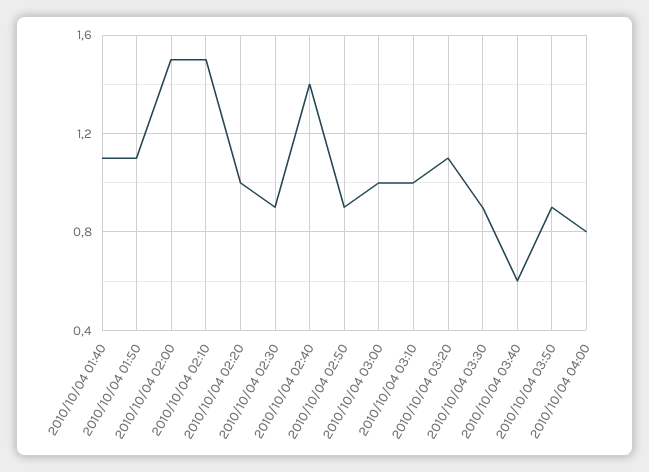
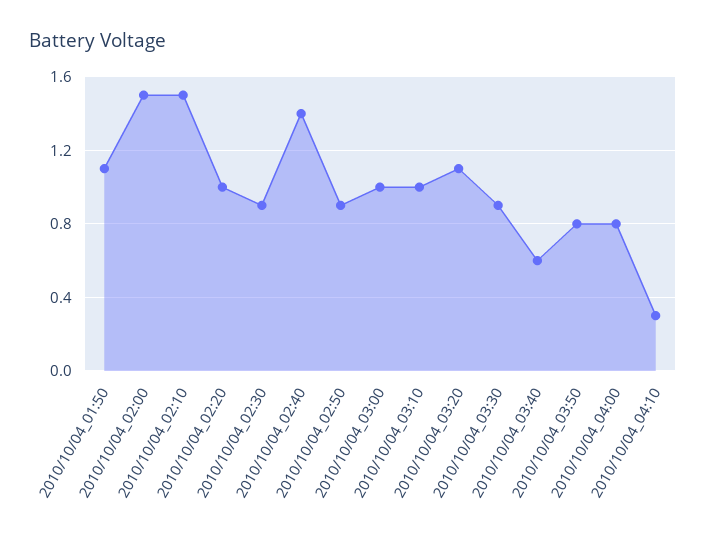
2010/10/04 01:40: 1.1 -> none
2010/10/04 03:50: 0.9 -> 0.8
2010/10/04_04:10: none -> 0.3

